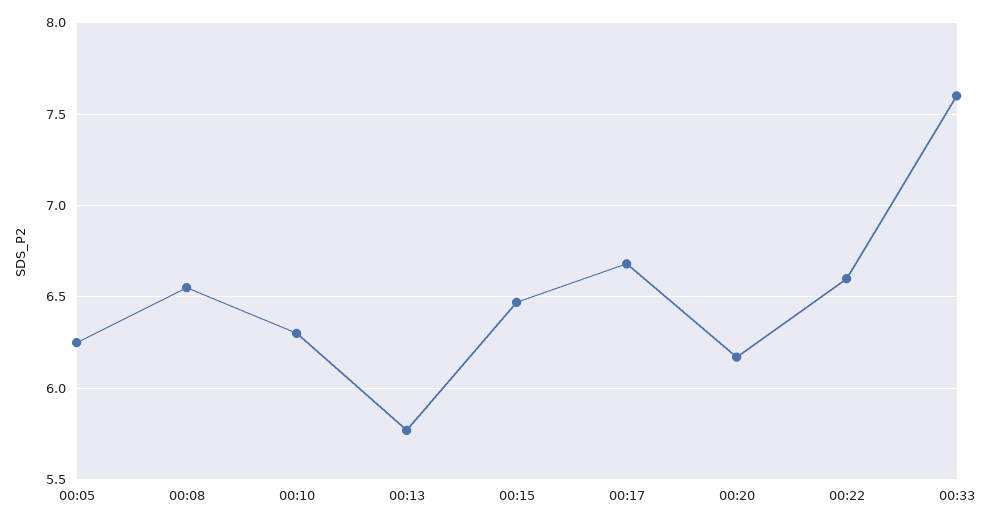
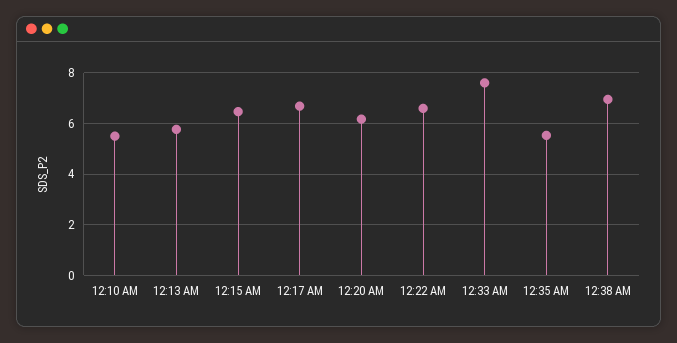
00:05: 6.25 -> none
00:08: 6.55 -> none
00:10: 6.3 -> 5.5
12:35 AM: none -> 5.5
12:38 AM: none -> 7

